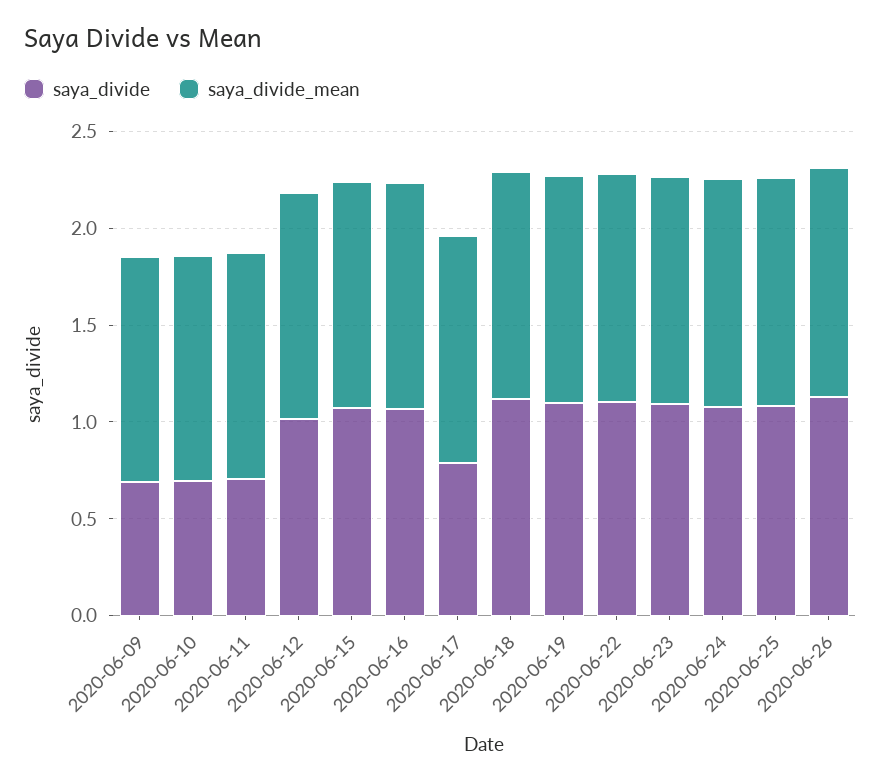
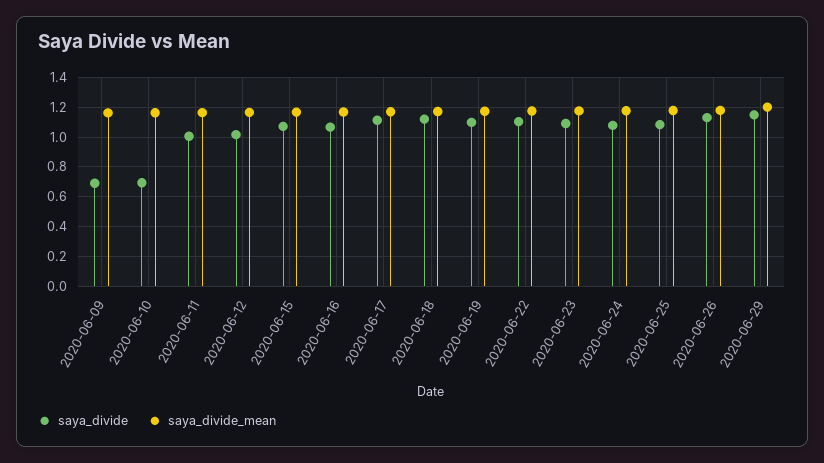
saya_divide, 2020-06-11: 0.7 -> 1
saya_divide, 2020-06-17: 0.8 -> 1.1
saya_divide, 2020-06-29: none -> 1.15
saya_divide_mean, 2020-06-29: none -> 1.2

